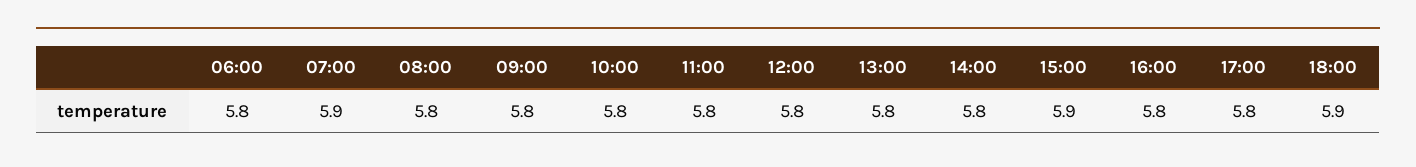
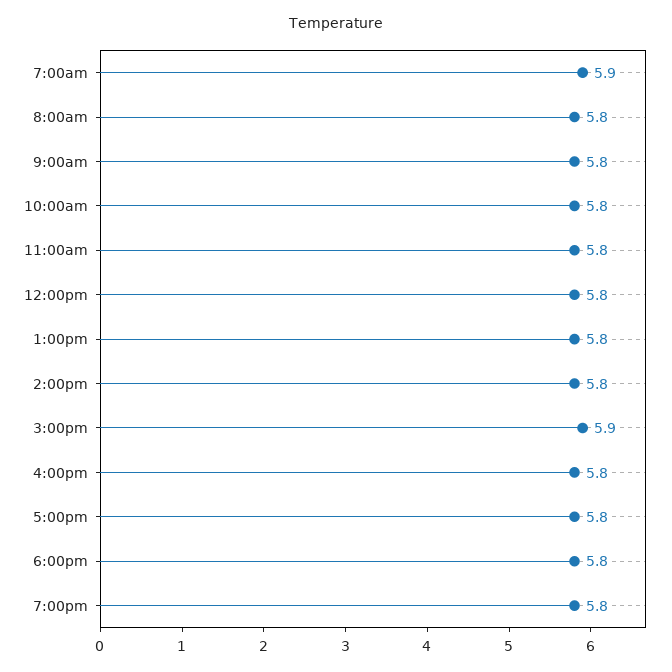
06:00: 5.8 -> none
18:00: 5.9 -> 5.8
7:00pm: none -> 5.8

